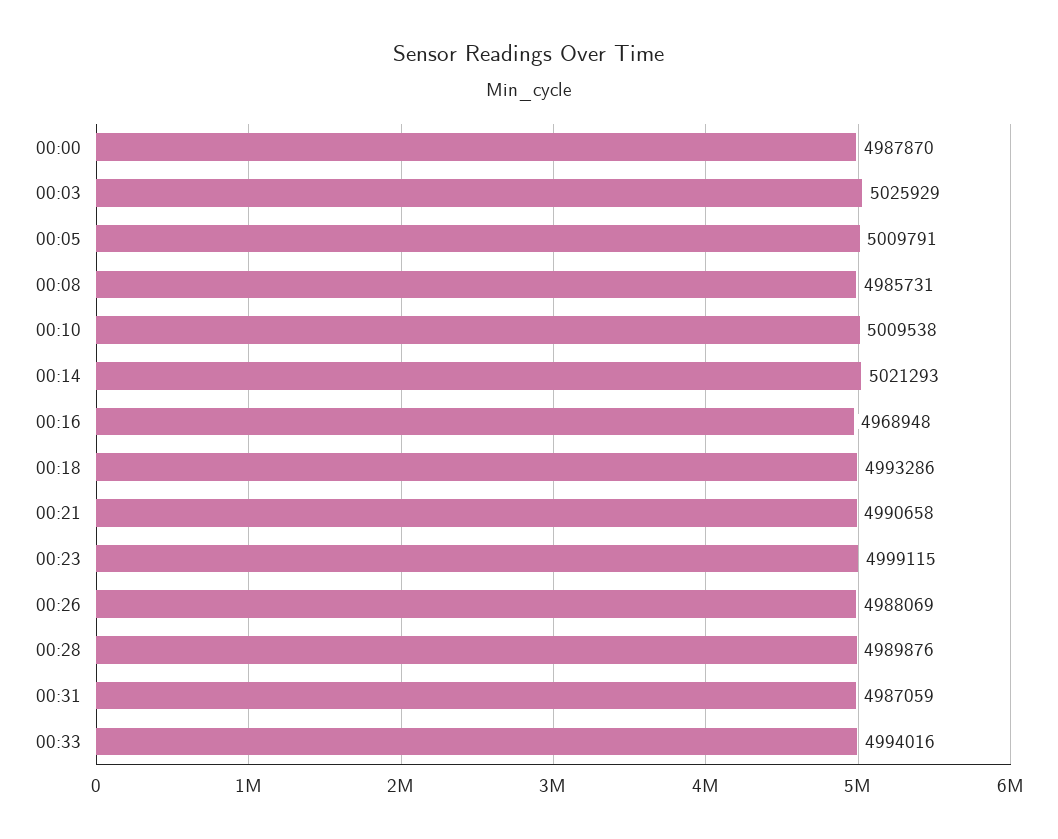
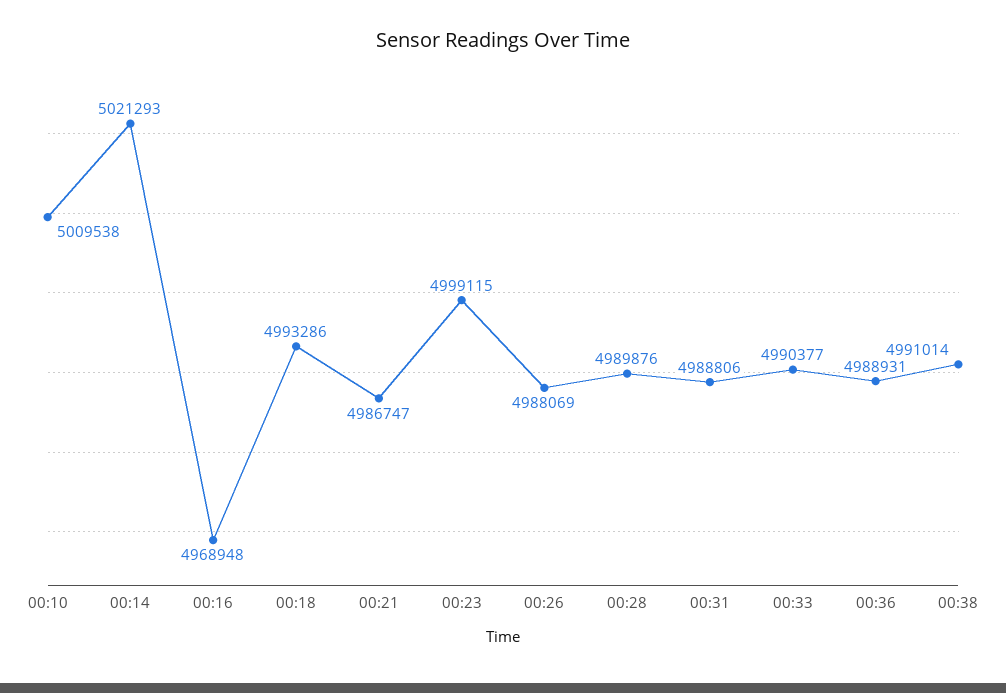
00:00: 4987870 -> none
00:03: 5025929 -> none
00:05: 5009791 -> none
00:08: 4985731 -> none
00:21: 4990658 -> 4986747
00:31: 4987059 -> 4988806
00:33: 4994016 -> 4990377
00:36: none -> 4988931
00:38: none -> 4991014

